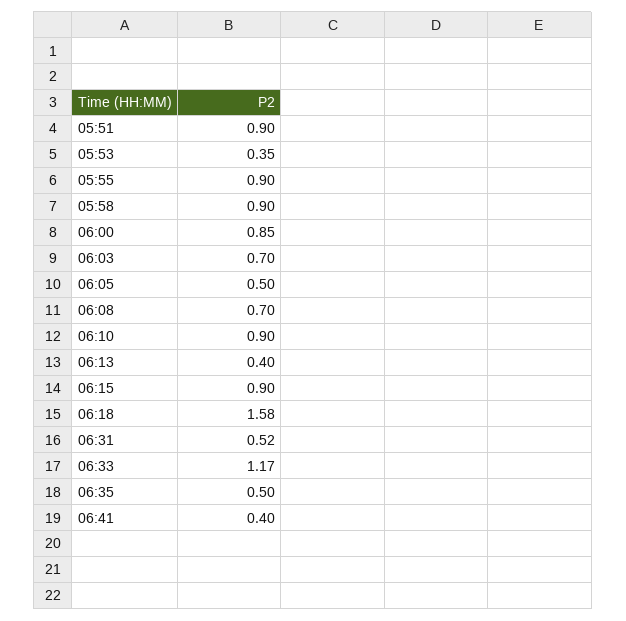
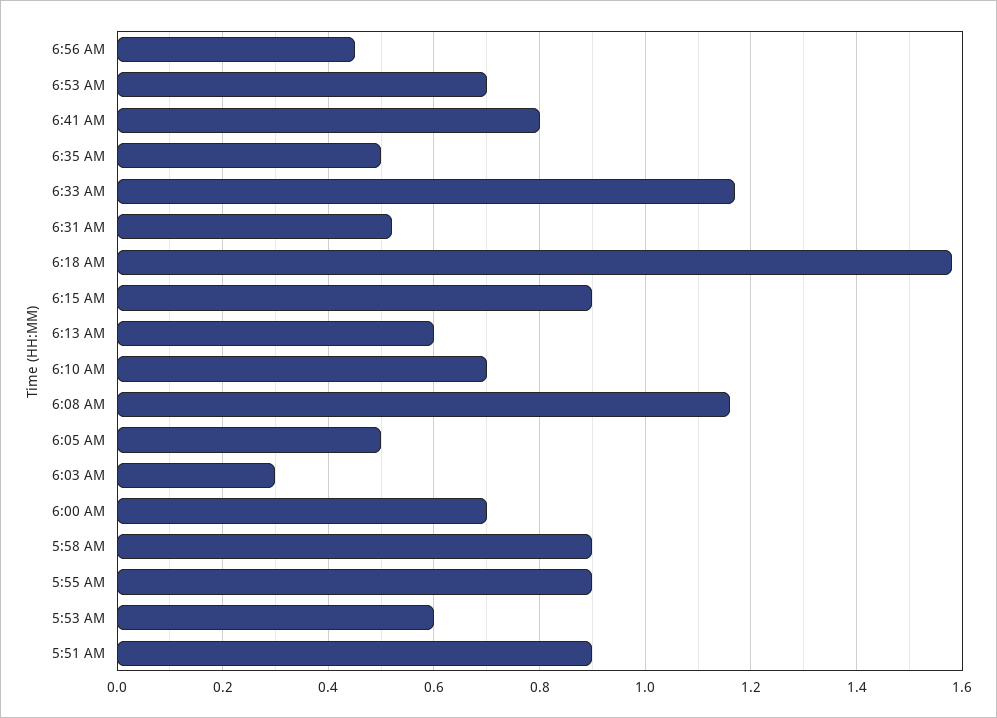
05:53: 0.35 -> 0.6
06:00: 0.85 -> 0.7
06:03: 0.7 -> 0.3
06:08: 0.7 -> 1.15
06:10: 0.9 -> 0.7
06:13: 0.4 -> 0.6
06:41: 0.4 -> 0.8
6:56 AM: none -> 0.45
6:53 AM: none -> 0.7

